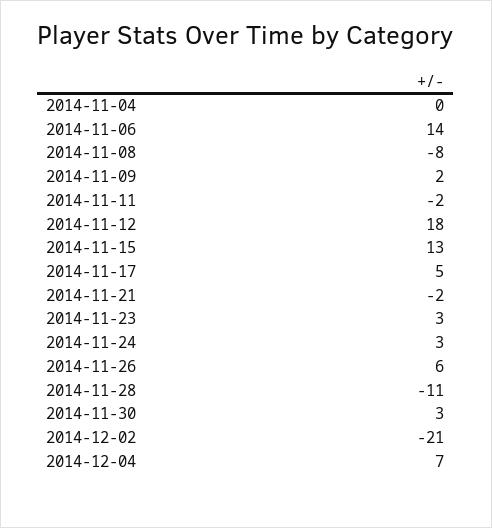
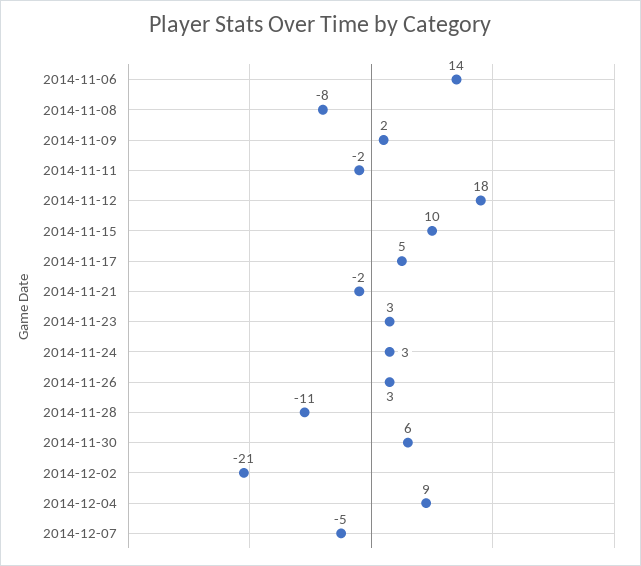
2014-11-04: 0 -> none
2014-11-15: 13 -> 10
2014-11-26: 6 -> 3
2014-11-30: 3 -> 6
2014-12-04: 7 -> 9
2014-12-07: none -> -5

